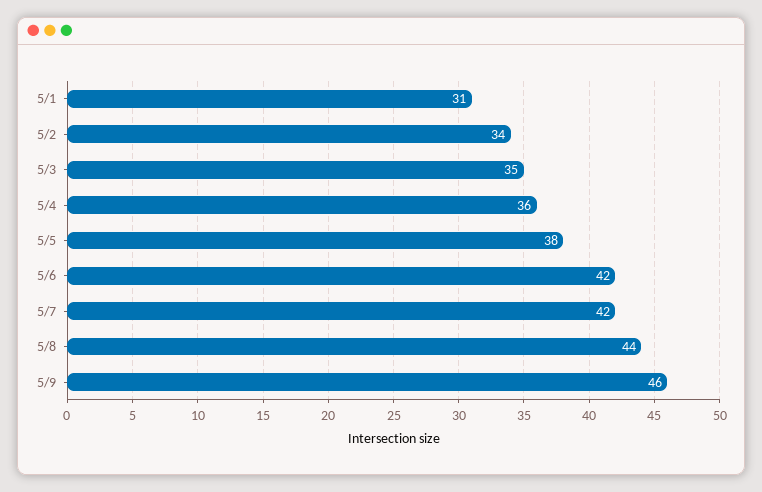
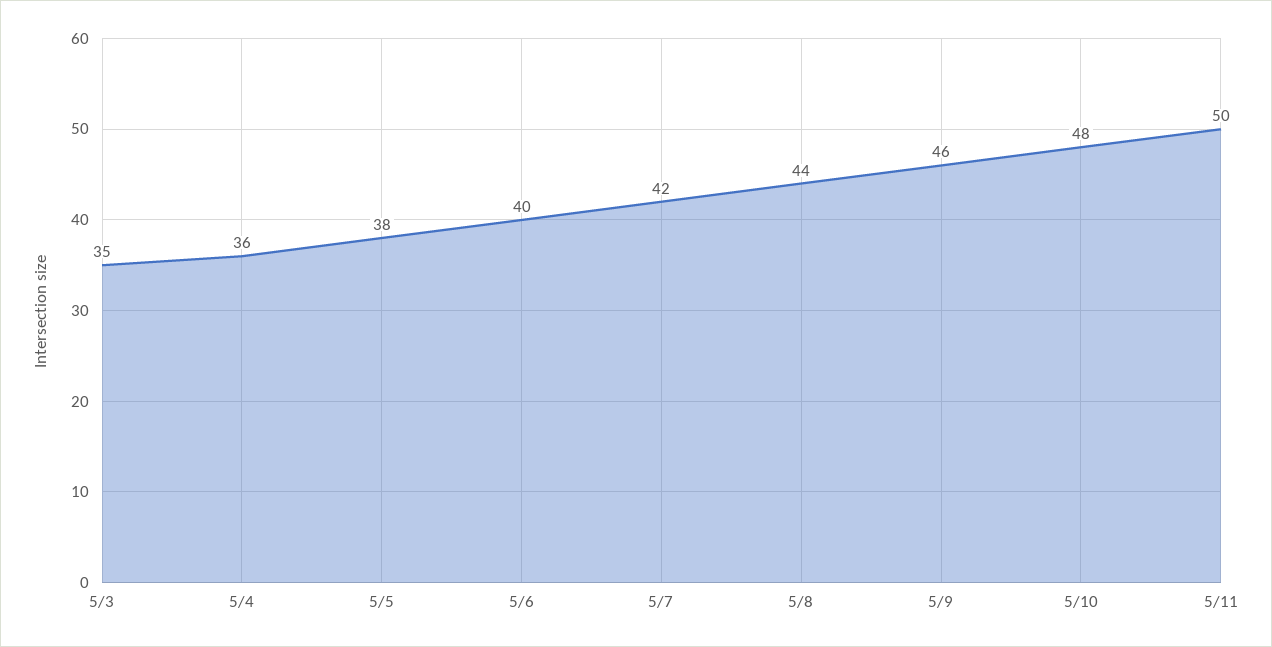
5/1: 31 -> none
5/2: 34 -> none
5/6: 42 -> 40
5/10: none -> 48
5/11: none -> 50

